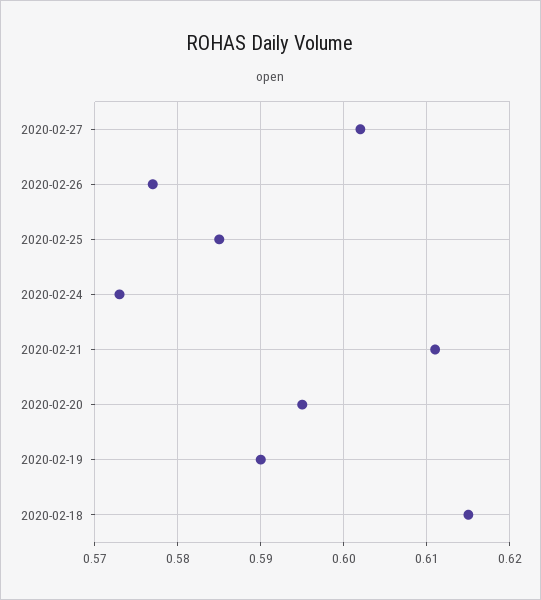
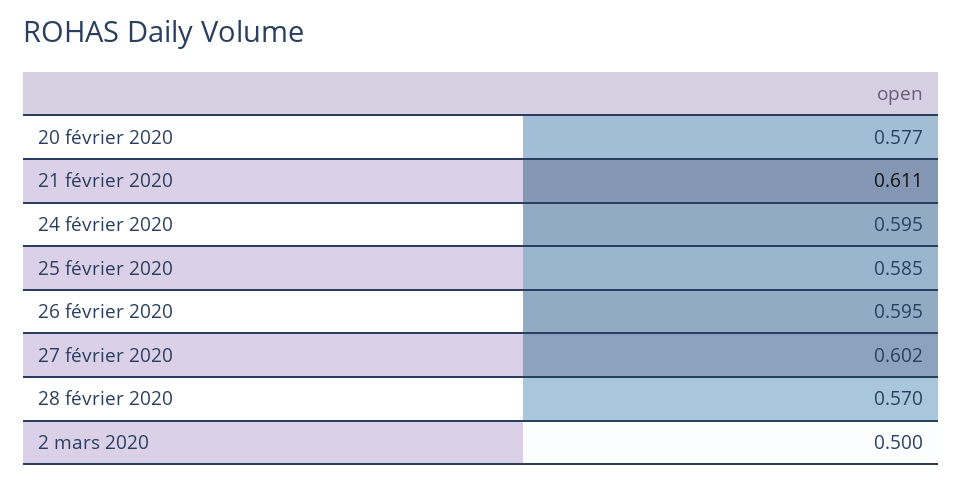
2020-02-26: 0.577 -> 0.595
2020-02-24: 0.573 -> 0.595
2020-02-20: 0.595 -> 0.577
2020-02-19: 0.59 -> none
2020-02-18: 0.615 -> none
28 février 2020: none -> 0.57
2 mars 2020: none -> 0.5

